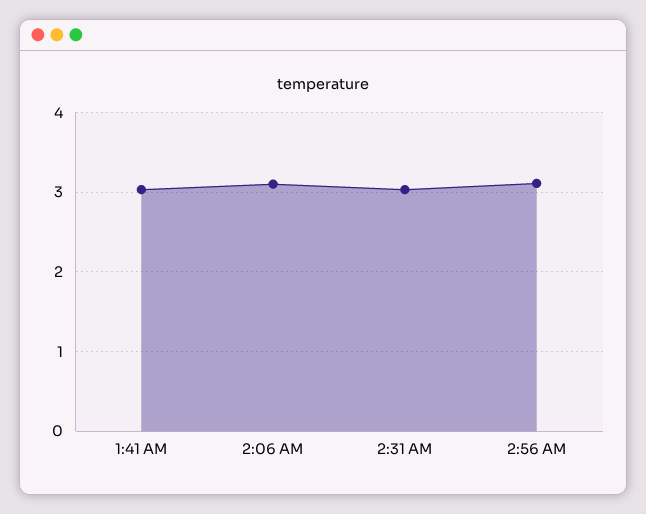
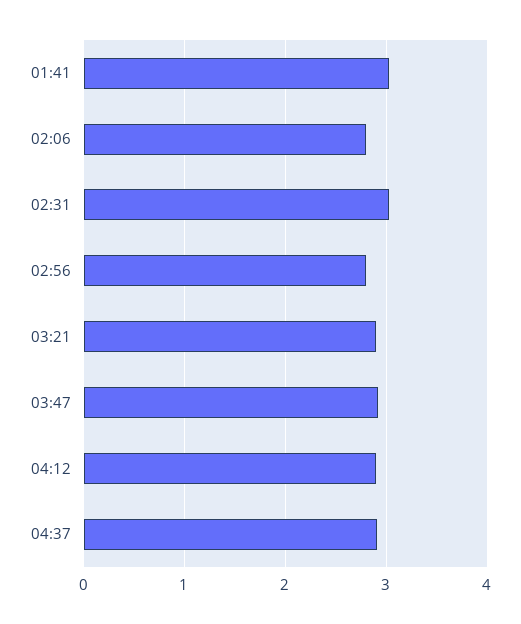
2:06 AM: 3.1 -> 2.8
2:56 AM: 3.1 -> 2.8
03:21: none -> 2.9
03:47: none -> 2.9
04:12: none -> 2.9
04:37: none -> 2.9

